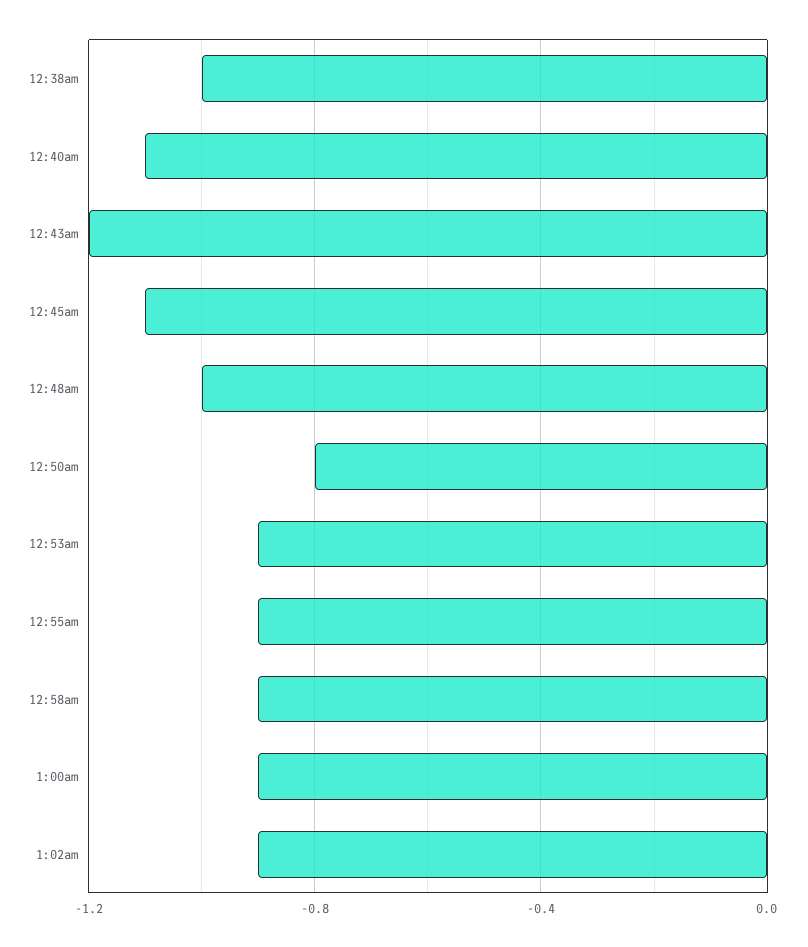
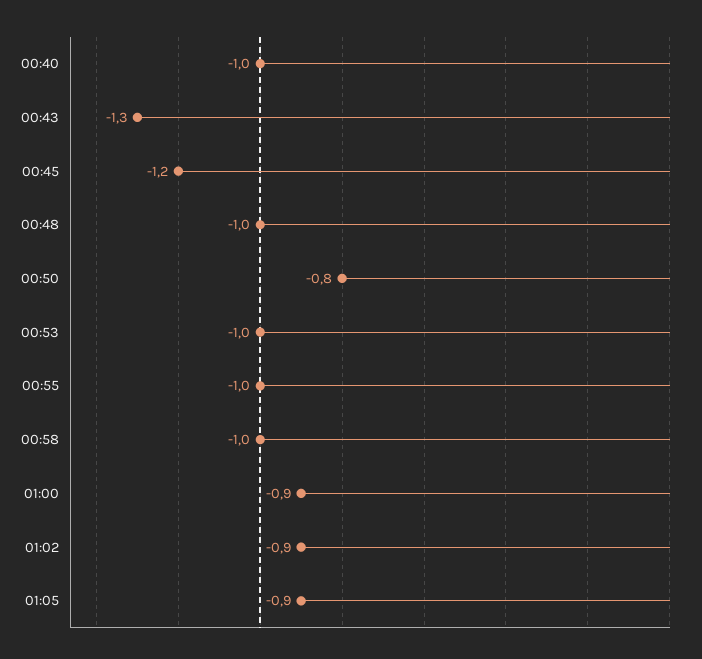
12:38am: -1 -> none
12:40am: -1.1 -> -1
12:43am: -1.2 -> -1.3
12:45am: -1.1 -> -1.2
12:53am: -0.9 -> -1
12:55am: -0.9 -> -1
12:58am: -0.9 -> -1
01:05: none -> -0.9

